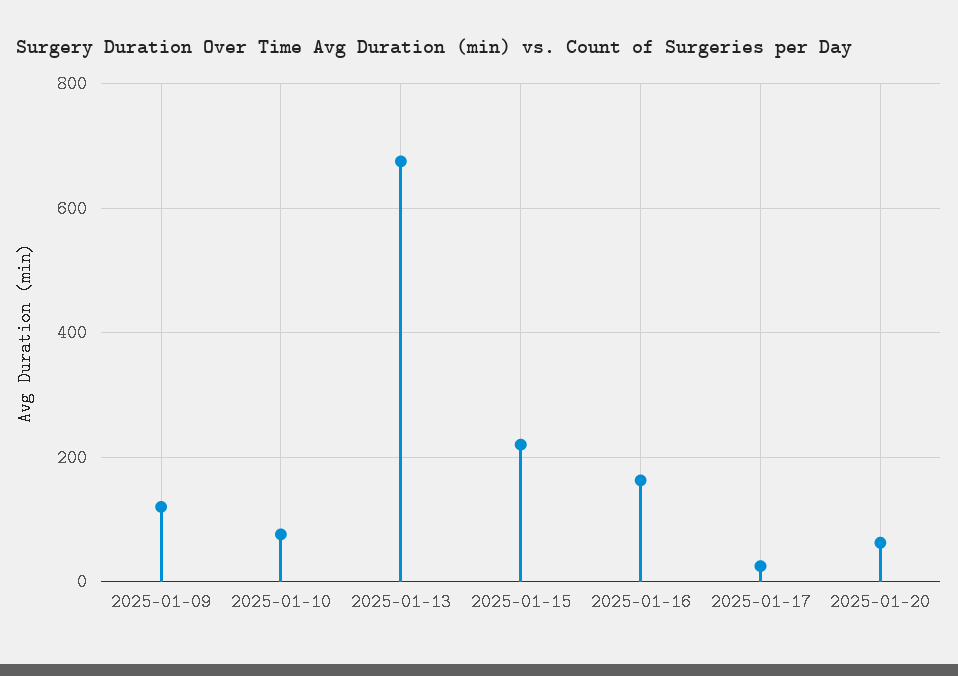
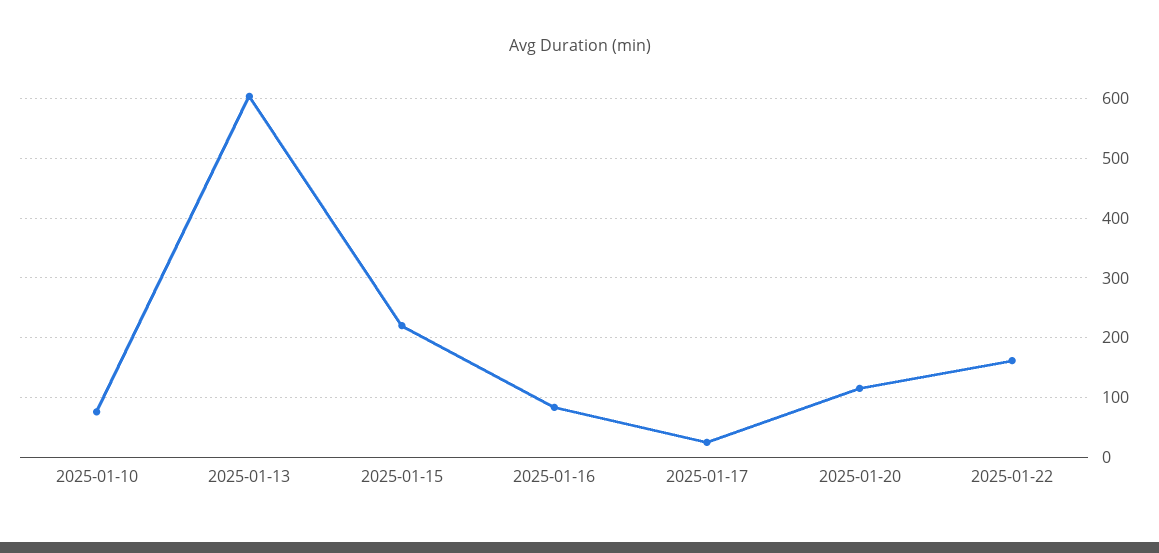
2025-01-09: 120 -> none
2025-01-13: 680 -> 600
2025-01-16: 160 -> 80
2025-01-20: 60 -> 120
2025-01-22: none -> 160

